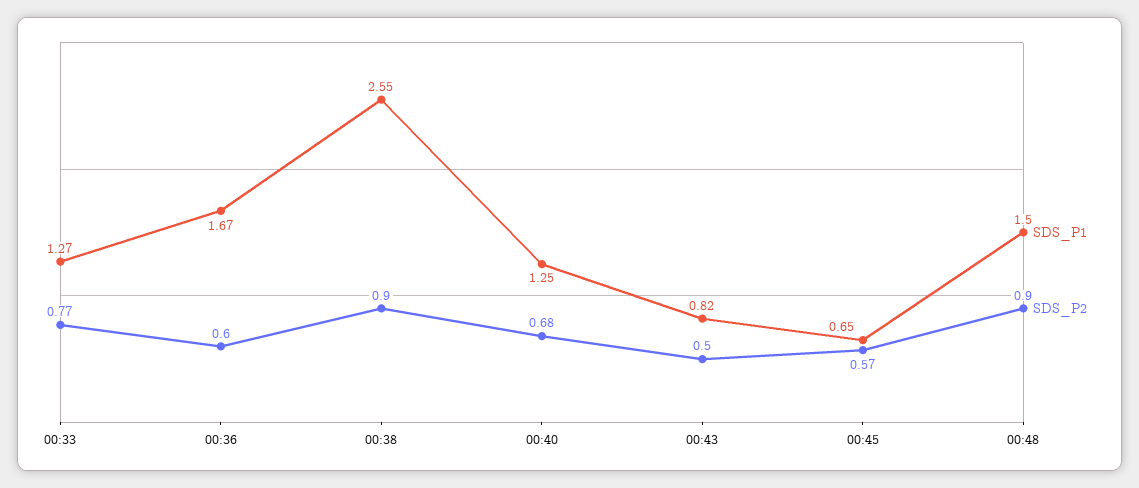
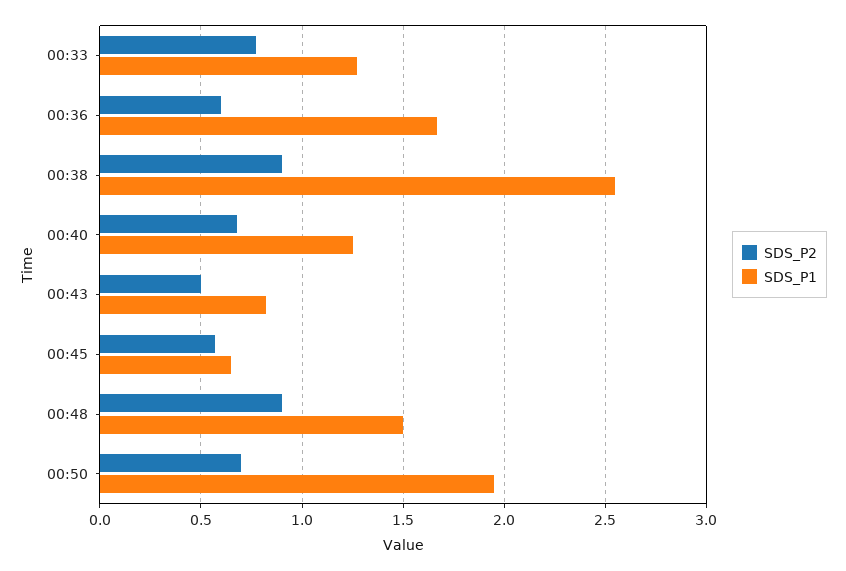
SDS_P2, 00:50: none -> 0.7
SDS_P1, 00:50: none -> 1.95

